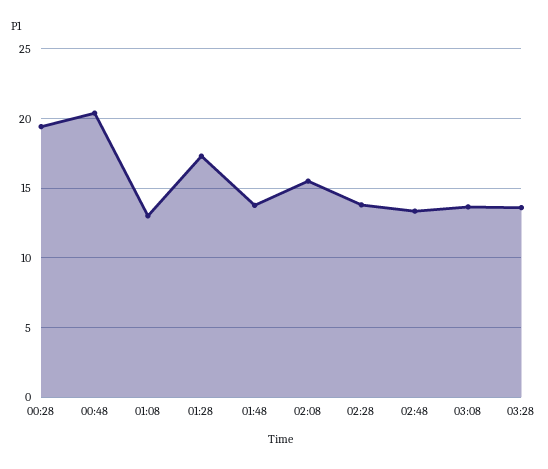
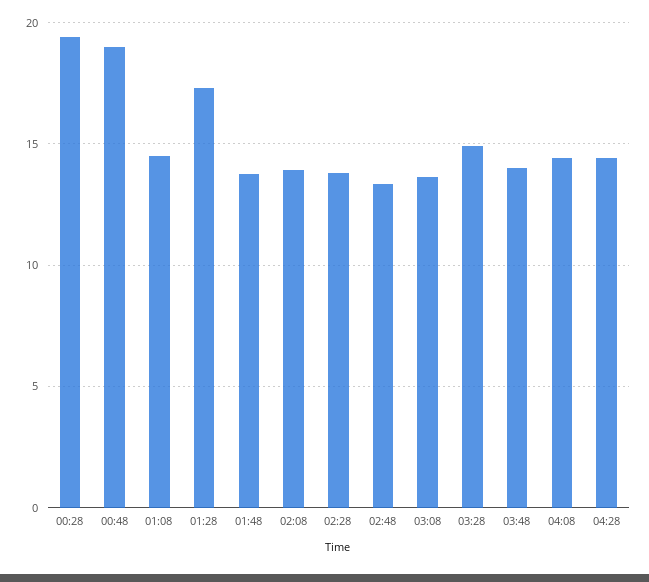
00:48: 20.5 -> 19
01:08: 13 -> 14.5
02:08: 15.5 -> 14
03:28: 13.5 -> 15
03:48: none -> 14
04:08: none -> 14.5
04:28: none -> 14.5

